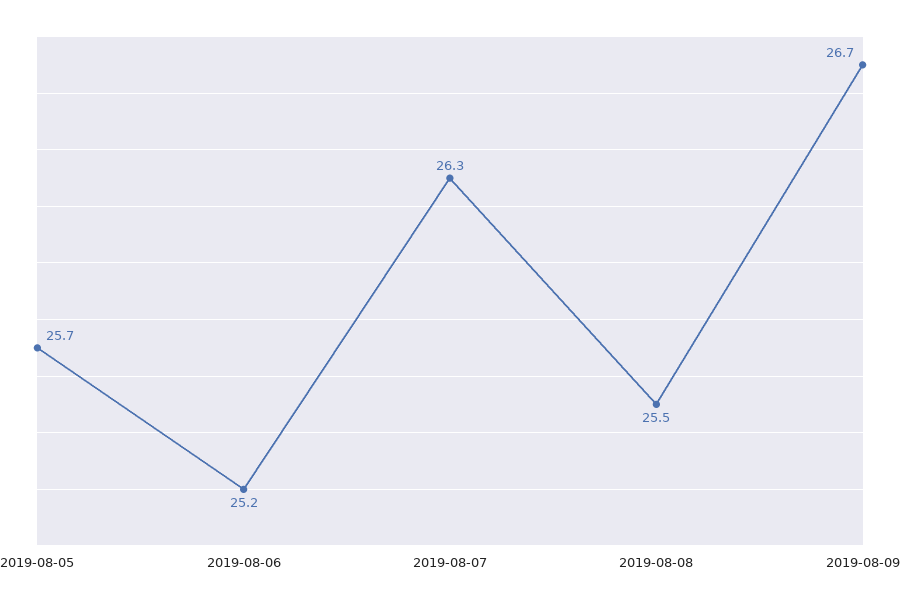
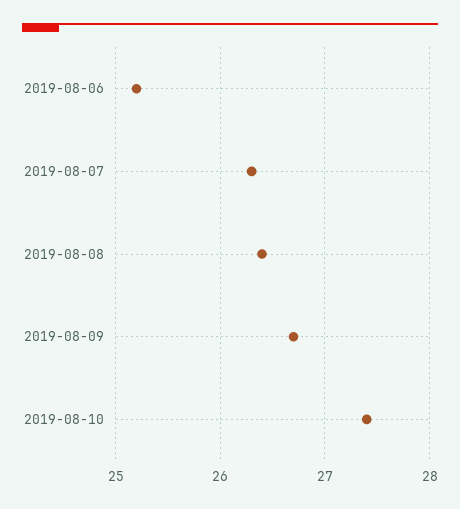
2019-08-05: 25.7 -> none
2019-08-08: 25.5 -> 26.4
2019-08-10: none -> 27.4

